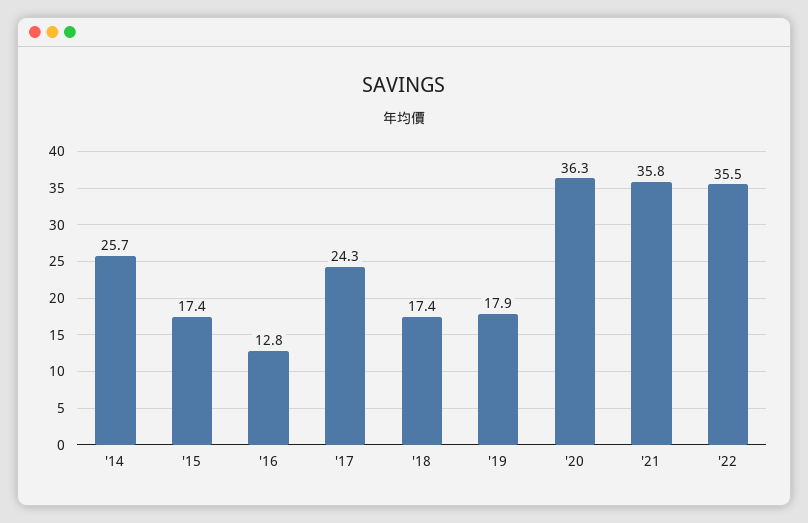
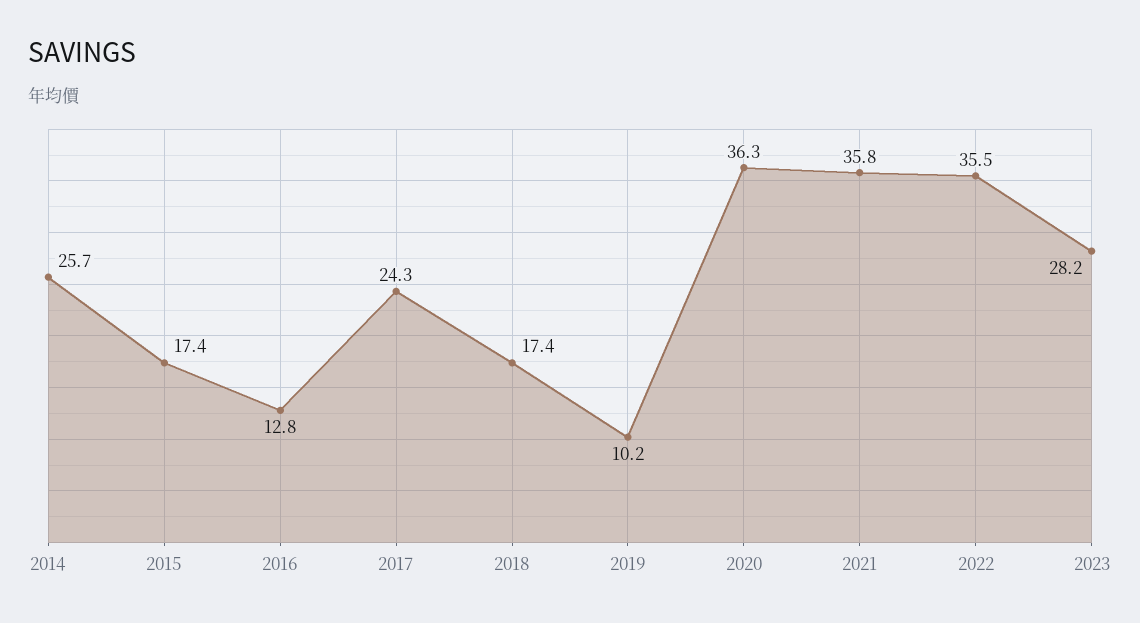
'19: 17.9 -> 10.2
2023: none -> 28.2

